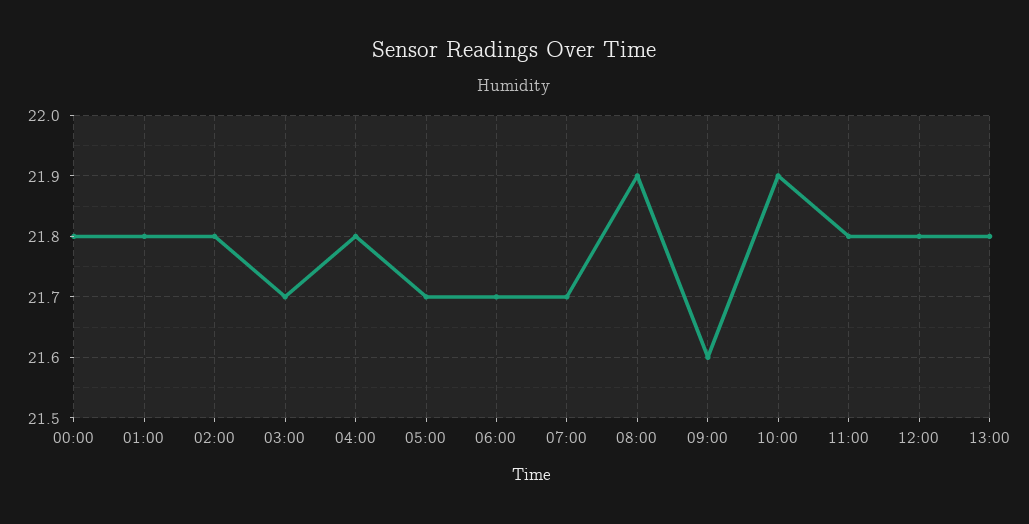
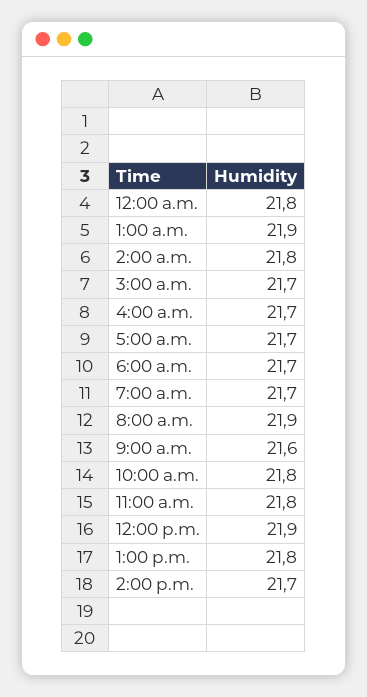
01:00: 21.8 -> 21.9
04:00: 21.8 -> 21.7
10:00: 21.9 -> 21.8
12:00: 21.8 -> 21.9
2:00 p.m.: none -> 21.7

